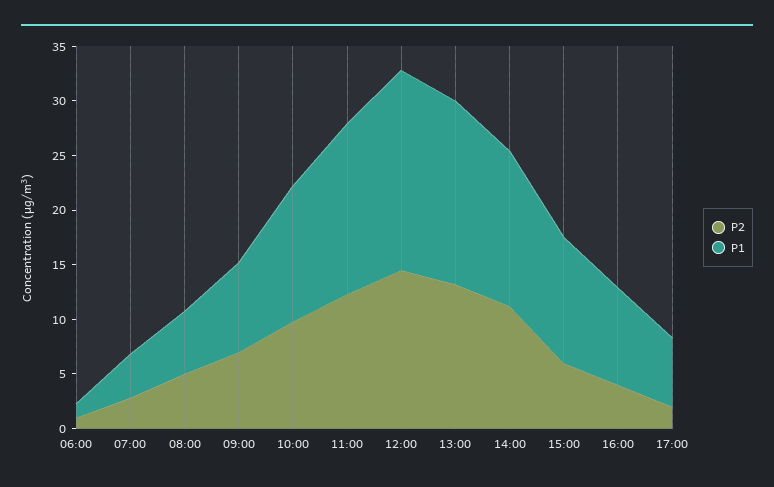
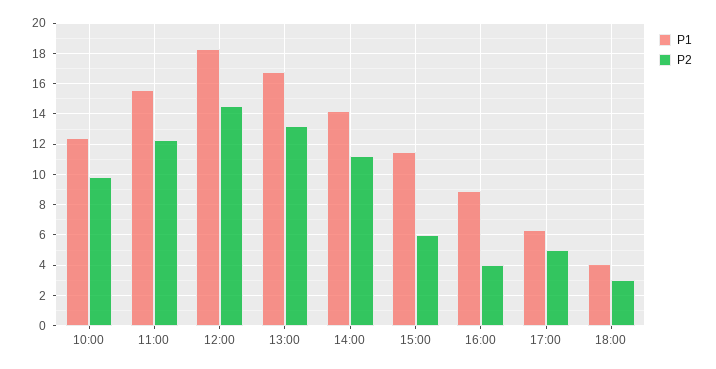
P2, 06:00: 1 -> none
P1, 06:00: 1 -> none
P2, 07:00: 3 -> none
P1, 07:00: 4 -> none
P2, 08:00: 5 -> none
P1, 08:00: 6 -> none
P2, 09:00: 7 -> none
P1, 09:00: 8 -> none
P2, 17:00: 2 -> 5
P1, 18:00: none -> 4
P2, 18:00: none -> 3

